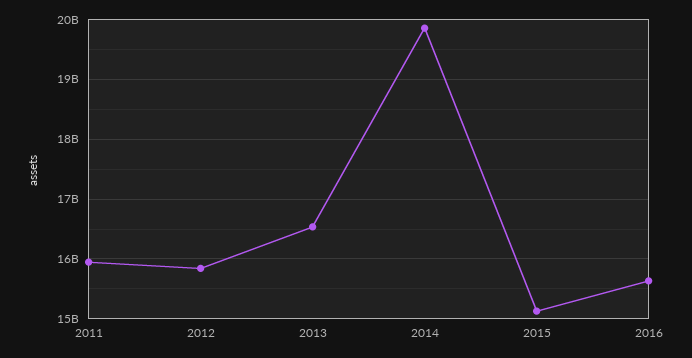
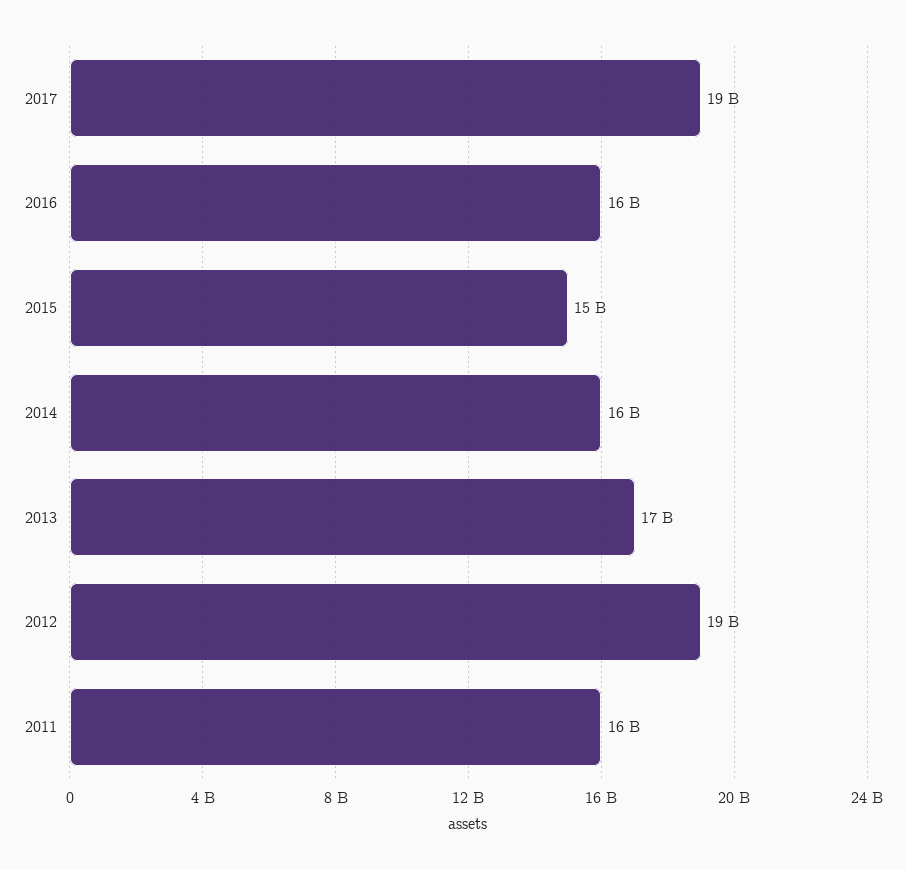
2012: 15800000000 -> 19000000000
2014: 19800000000 -> 16000000000
2017: none -> 19000000000

